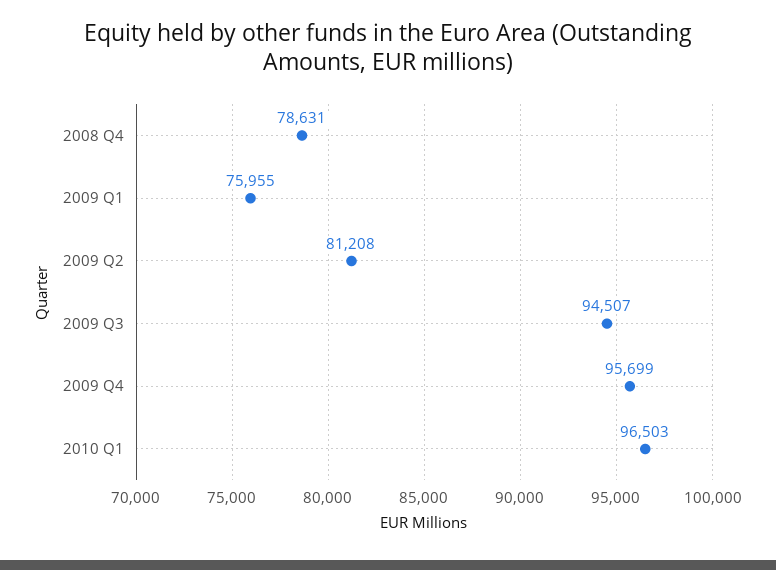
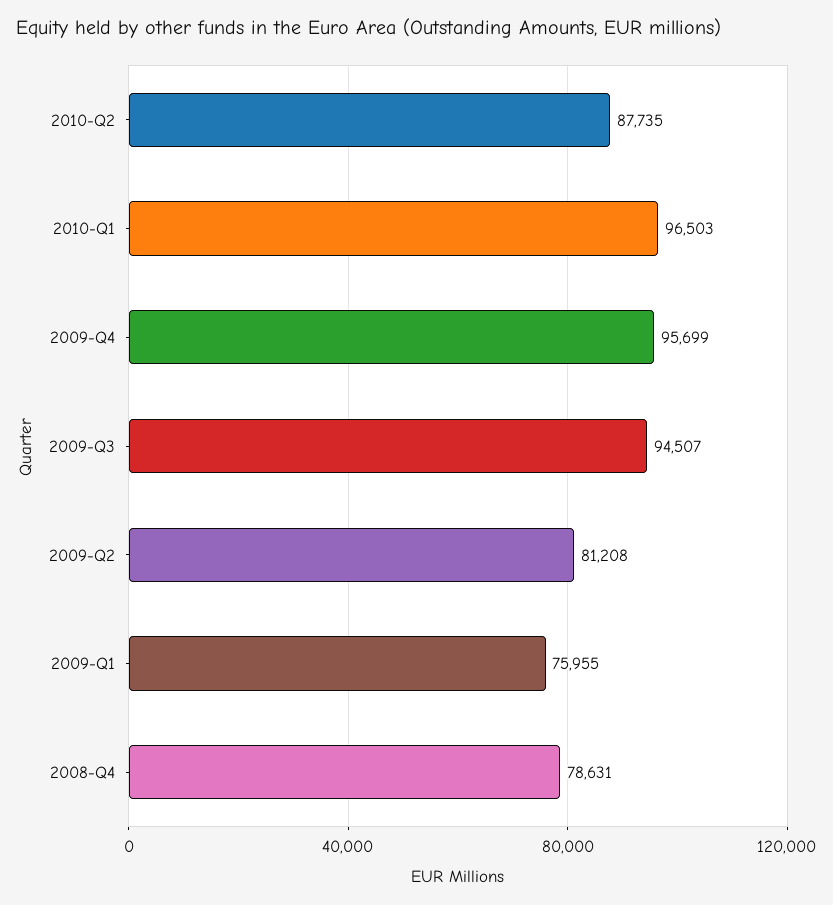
2010-Q2: none -> 87735

